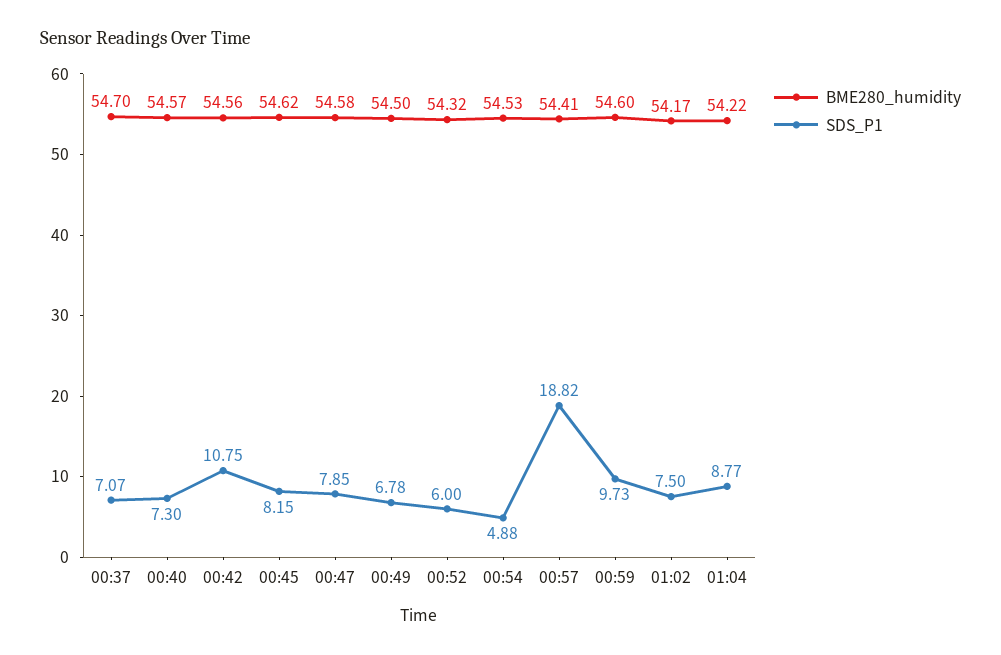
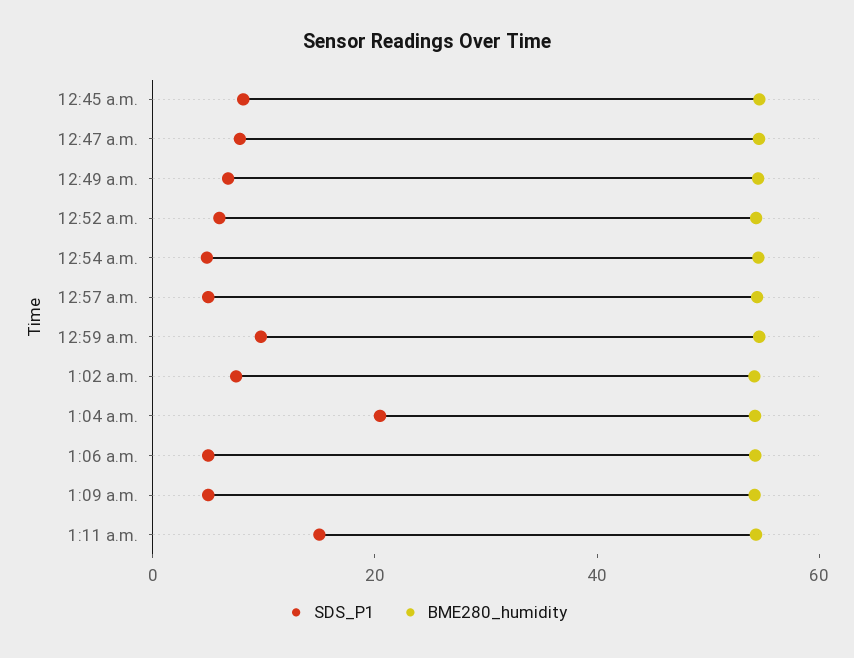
BME280_humidity, 00:37: 54.7 -> none
SDS_P1, 00:37: 7.07 -> none
BME280_humidity, 00:40: 54.57 -> none
SDS_P1, 00:40: 7.3 -> none
BME280_humidity, 00:42: 54.56 -> none
SDS_P1, 00:42: 10.75 -> none
SDS_P1, 00:57: 18.82 -> 5
SDS_P1, 01:04: 8.77 -> 20
SDS_P1, 1:06 a.m.: none -> 5
BME280_humidity, 1:06 a.m.: none -> 55
SDS_P1, 1:09 a.m.: none -> 5
BME280_humidity, 1:09 a.m.: none -> 55
SDS_P1, 1:11 a.m.: none -> 15
BME280_humidity, 1:11 a.m.: none -> 55

